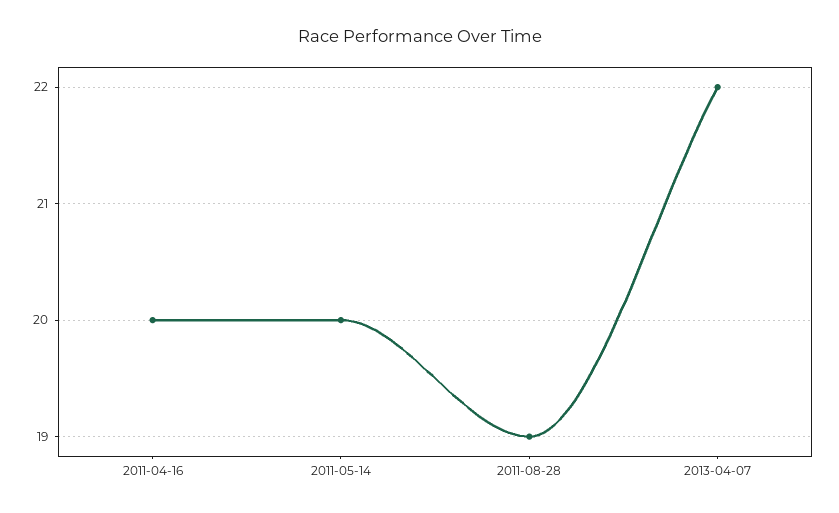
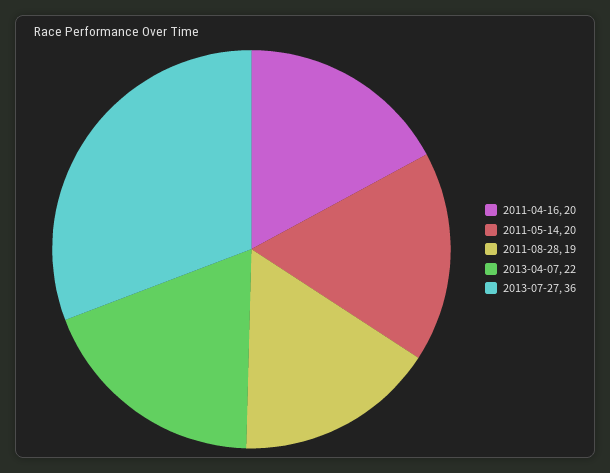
2013-07-27: none -> 36

